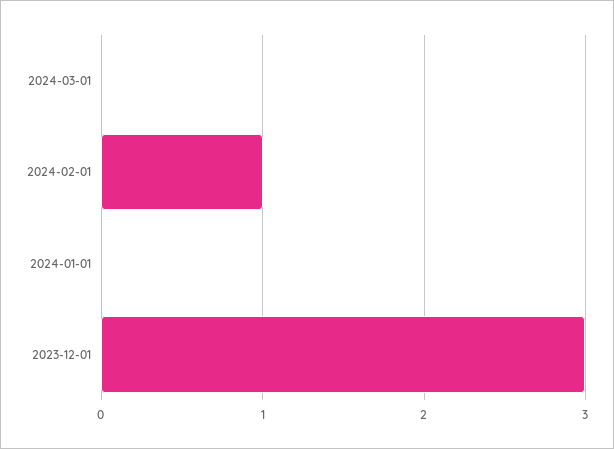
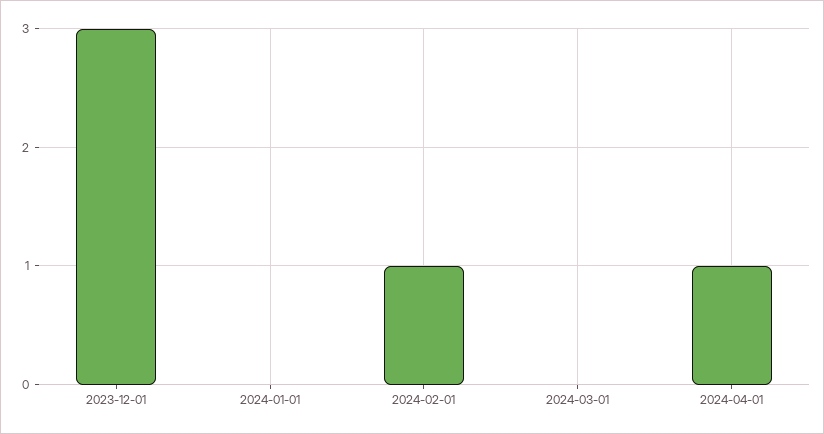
2024-04-01: none -> 1

